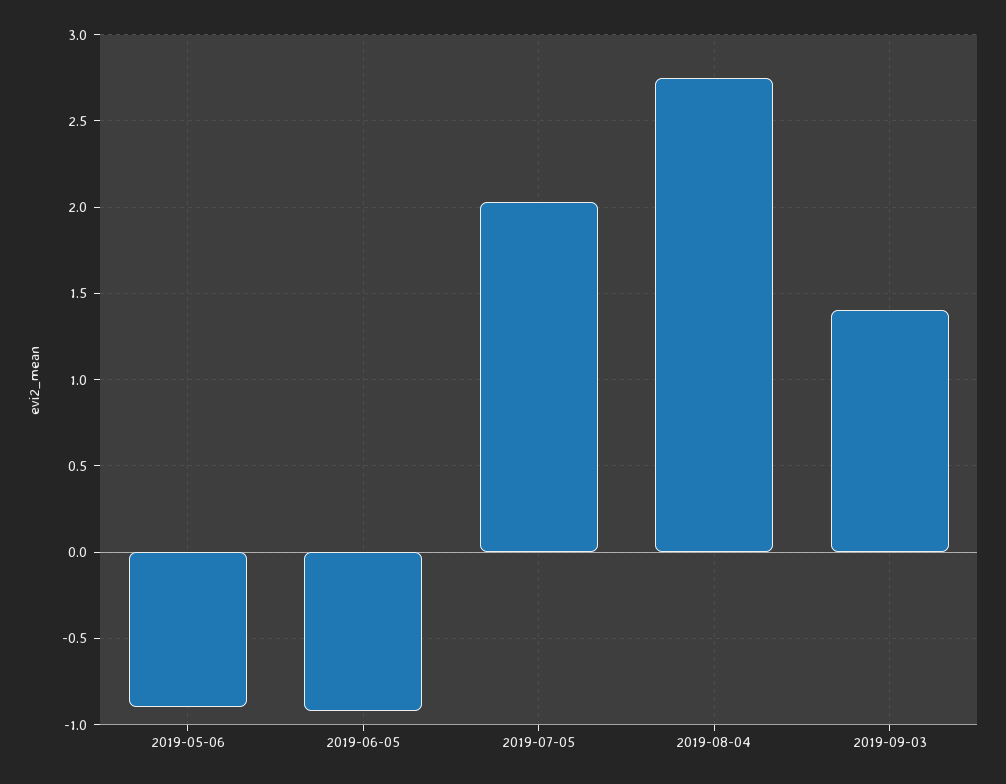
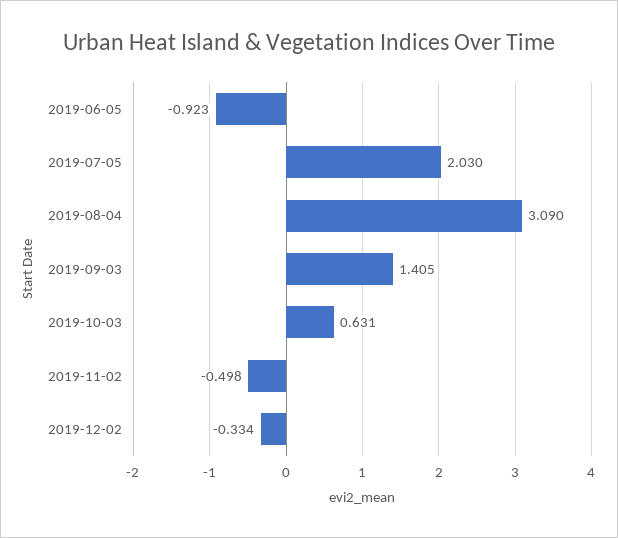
2019-05-06: -0.9 -> none
2019-08-04: 2.75 -> 3.09
2019-10-03: none -> 0.631
2019-11-02: none -> -0.498
2019-12-02: none -> -0.334

